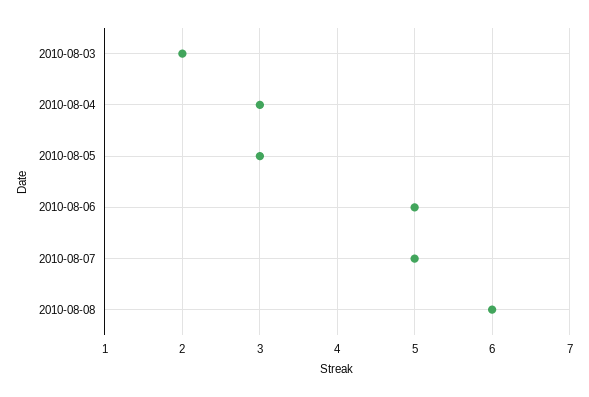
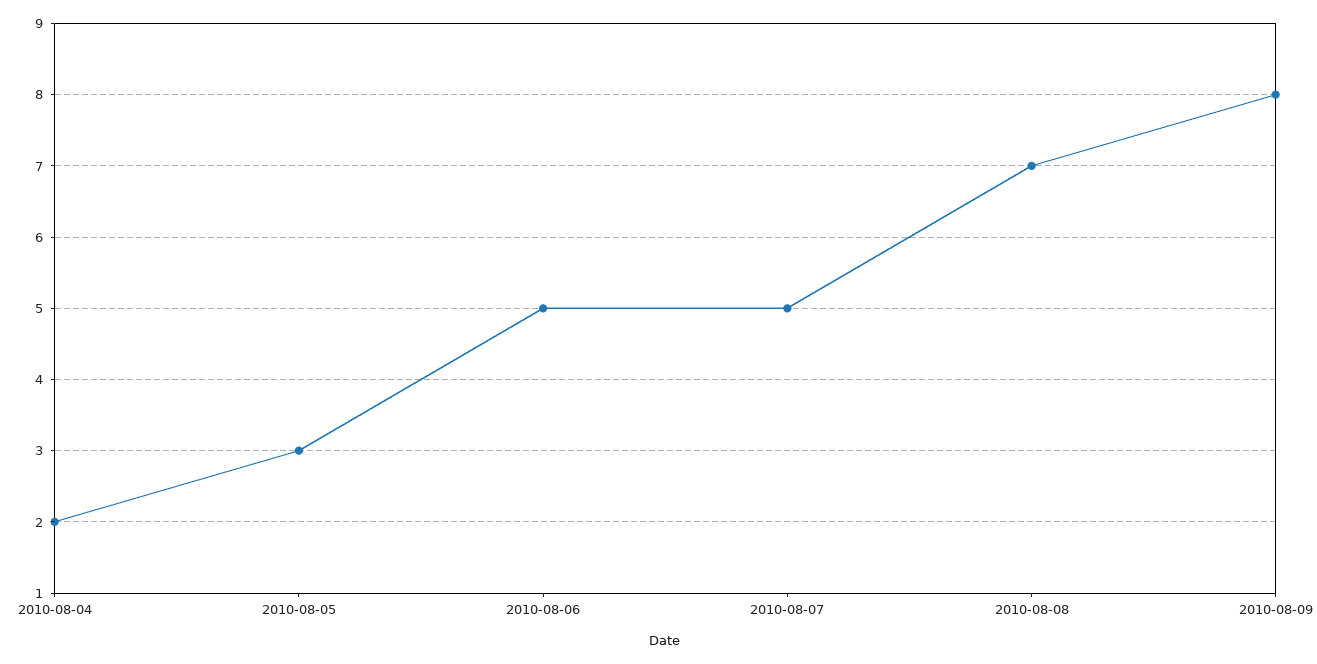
2010-08-03: 2 -> none
2010-08-04: 3 -> 2
2010-08-08: 6 -> 7
2010-08-09: none -> 8

